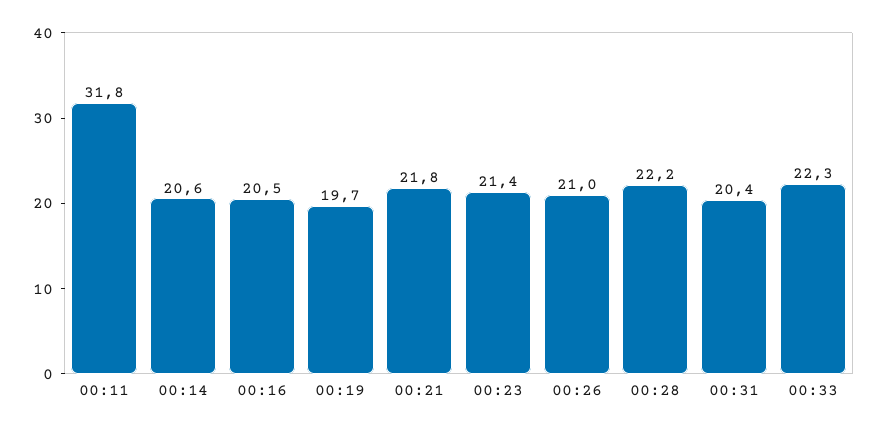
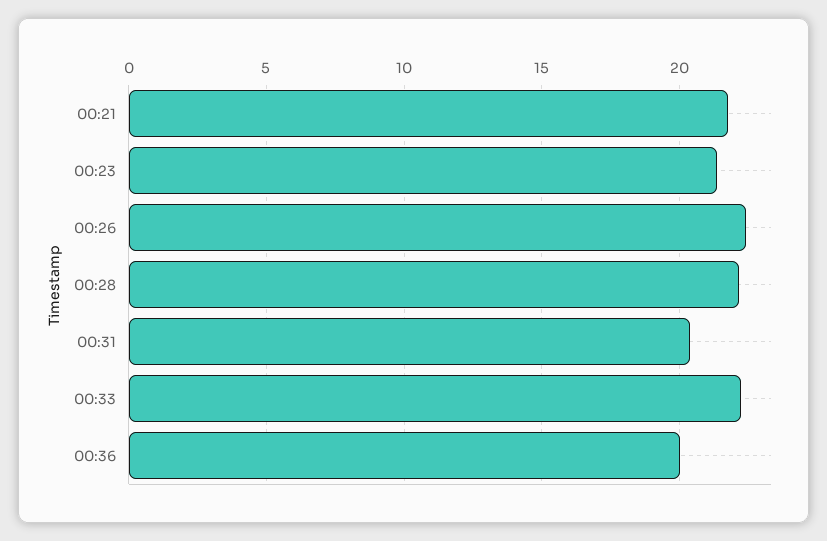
00:11: 31.8 -> none
00:14: 20.6 -> none
00:16: 20.5 -> none
00:19: 19.7 -> none
00:26: 21 -> 22.5
00:36: none -> 20

